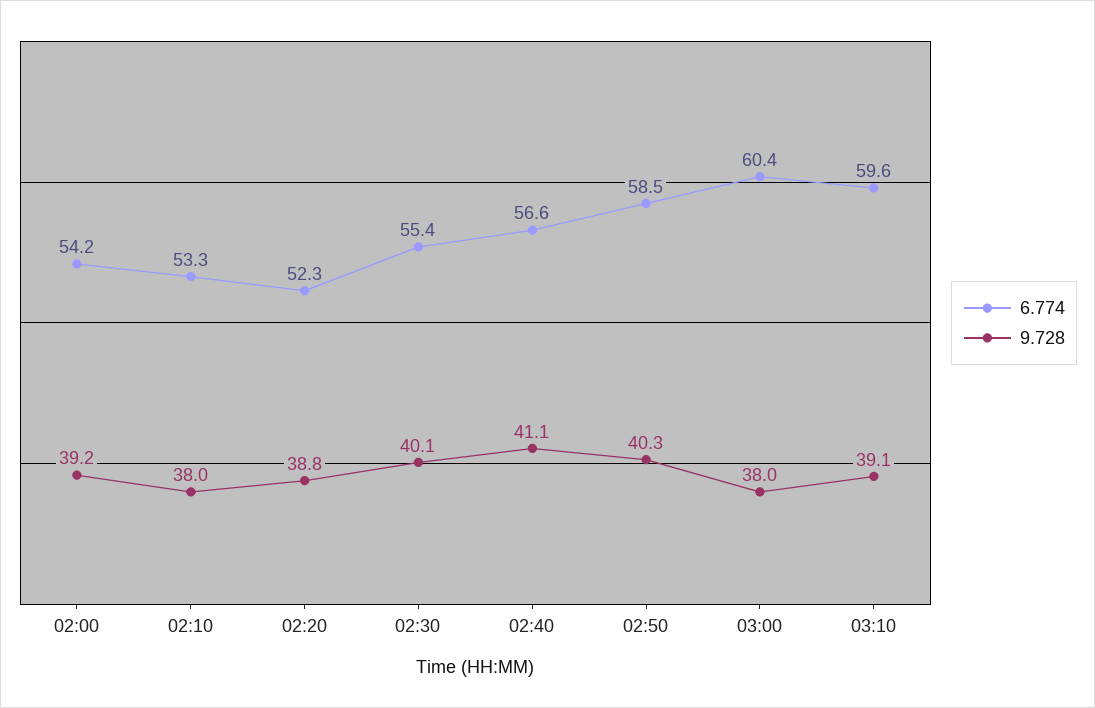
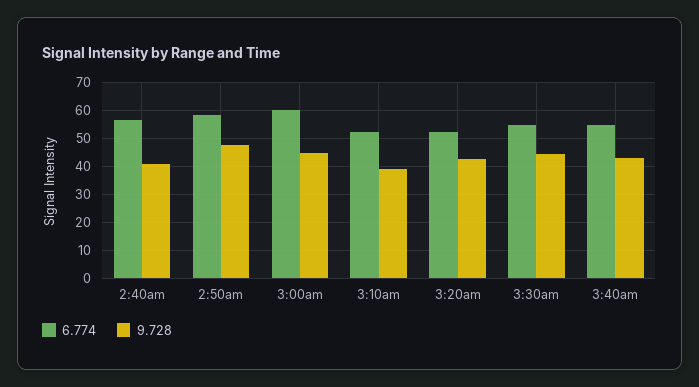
6.774, 02:00: 54.2 -> none
9.728, 02:00: 39.2 -> none
6.774, 02:10: 53.3 -> none
9.728, 02:10: 38 -> none
6.774, 02:20: 52.3 -> none
9.728, 02:20: 38.8 -> none
6.774, 02:30: 55.4 -> none
9.728, 02:30: 40.1 -> none
9.728, 02:50: 40.3 -> 47.5
9.728, 03:00: 38 -> 45
6.774, 03:10: 59.6 -> 52.5
6.774, 3:20am: none -> 52.5
9.728, 3:20am: none -> 42.5
6.774, 3:30am: none -> 55
9.728, 3:30am: none -> 45
6.774, 3:40am: none -> 55
9.728, 3:40am: none -> 42.5

